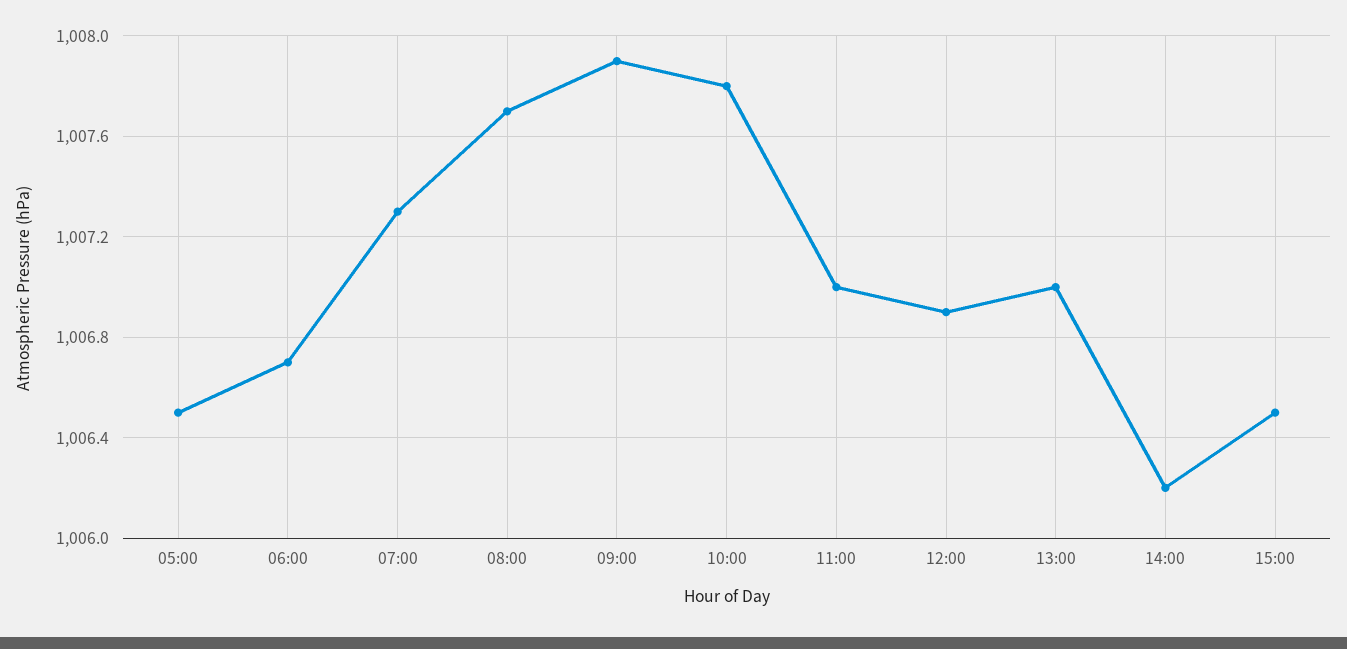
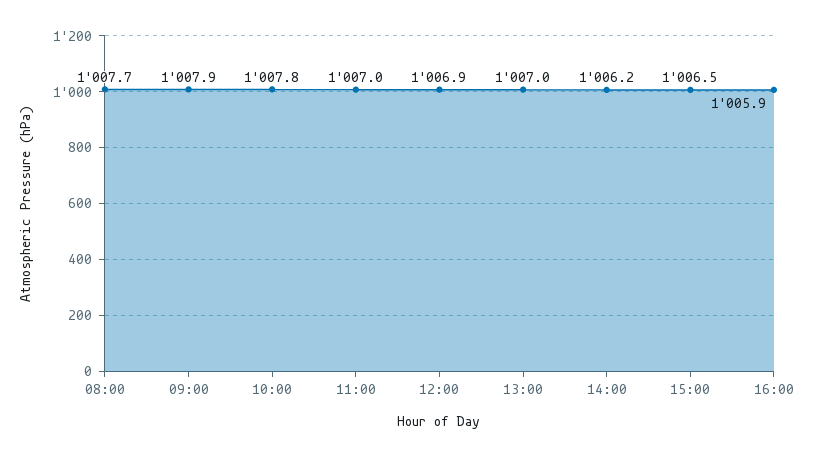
05:00: 1006.5 -> none
06:00: 1006.7 -> none
07:00: 1007.3 -> none
16:00: none -> 1005.9

